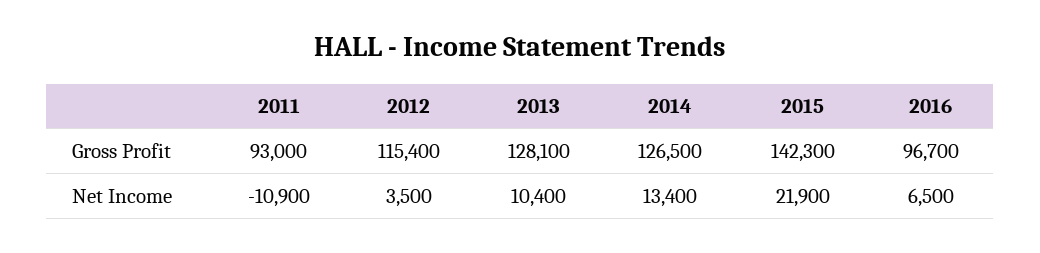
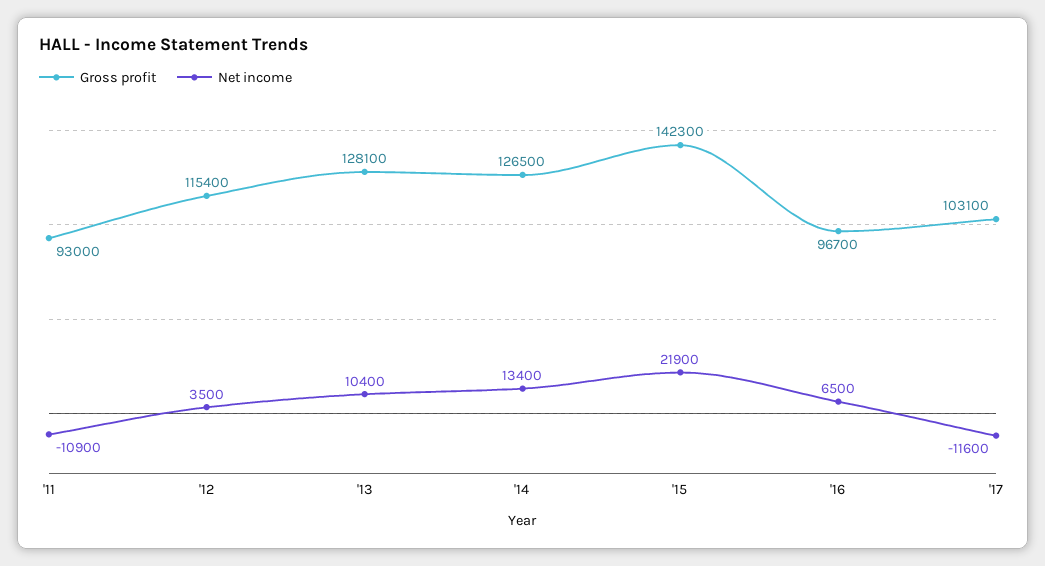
Gross Profit, '17: none -> 103100
Net Income, '17: none -> -11600

